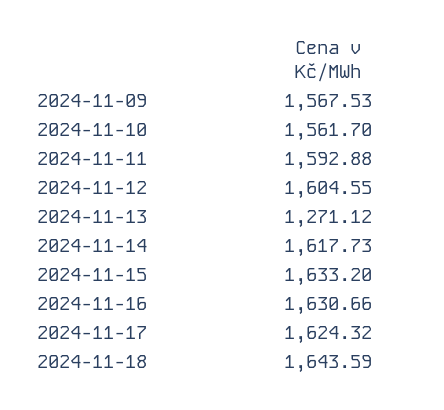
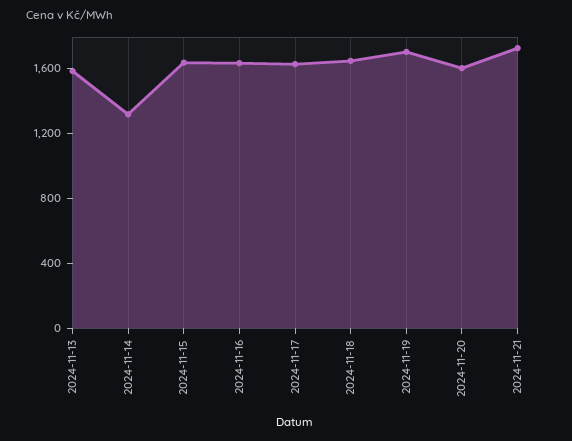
2024-11-09: 1567.53 -> none
2024-11-10: 1561.7 -> none
2024-11-11: 1592.88 -> none
2024-11-12: 1604.55 -> none
2024-11-13: 1271.12 -> 1600
2024-11-14: 1617.73 -> 1300
2024-11-19: none -> 1700
2024-11-20: none -> 1600
2024-11-21: none -> 1700

